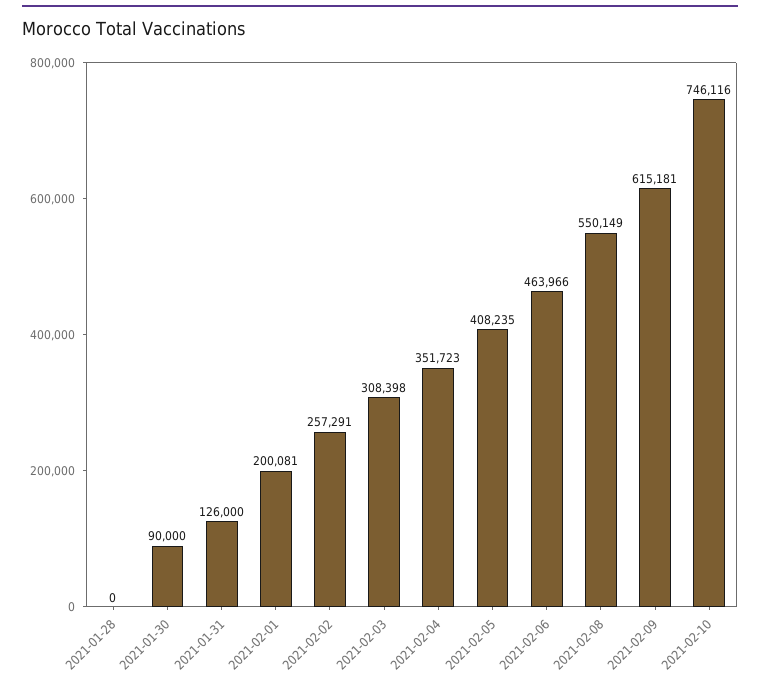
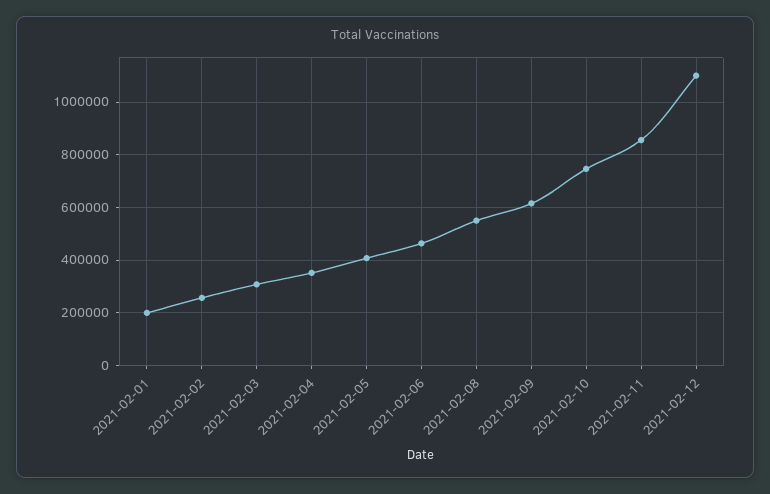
2021-01-28: 0 -> none
2021-01-30: 90000 -> none
2021-01-31: 126000 -> none
2021-02-11: none -> 850000
2021-02-12: none -> 1100000

